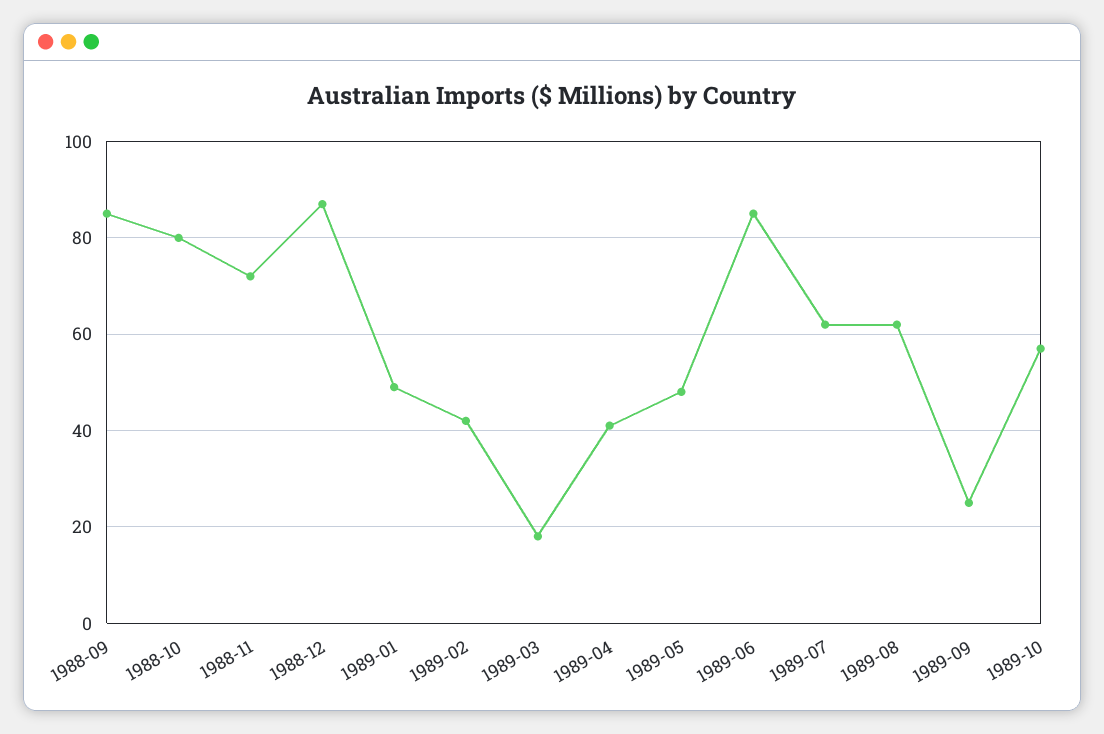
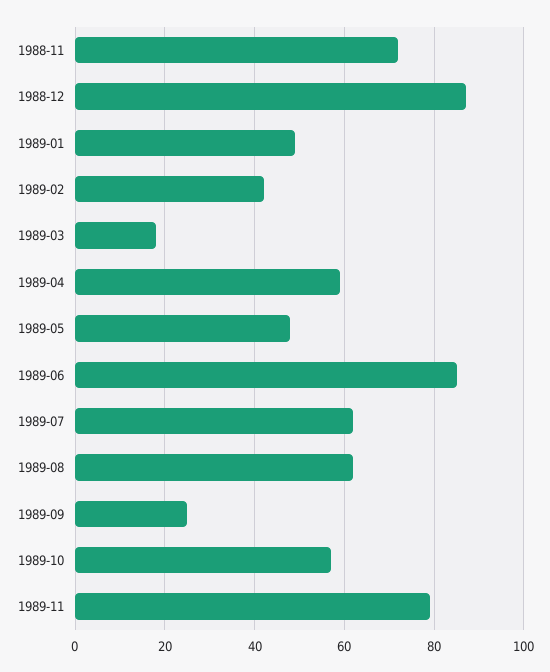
1988-09: 85 -> none
1988-10: 80 -> none
1989-04: 40 -> 60
1989-11: none -> 80

